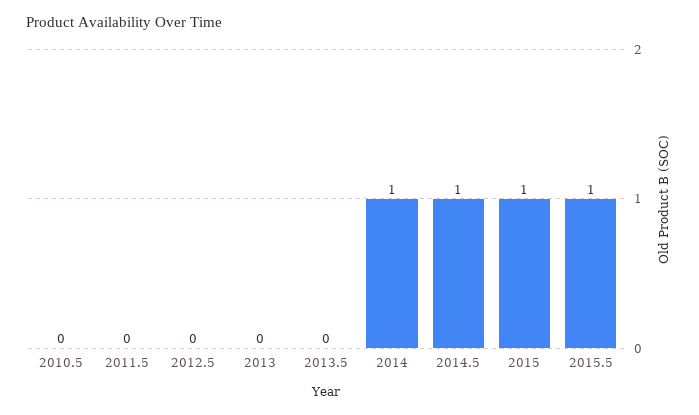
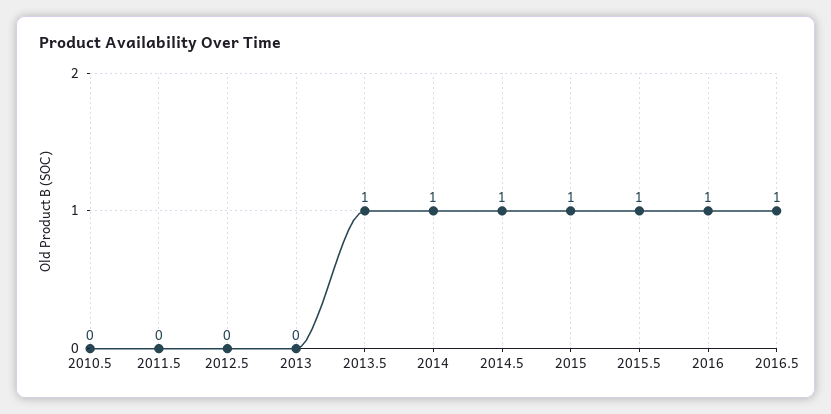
2013.5: 0 -> 1
2016: none -> 1
2016.5: none -> 1

